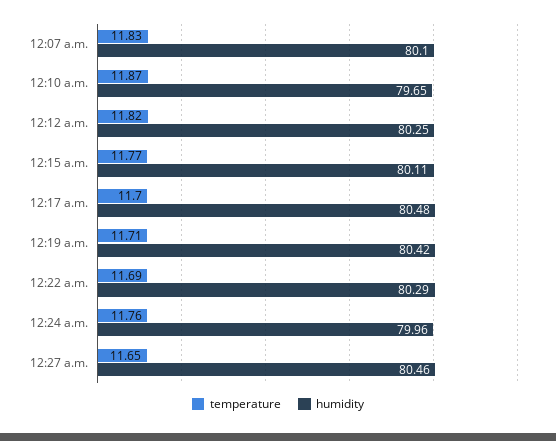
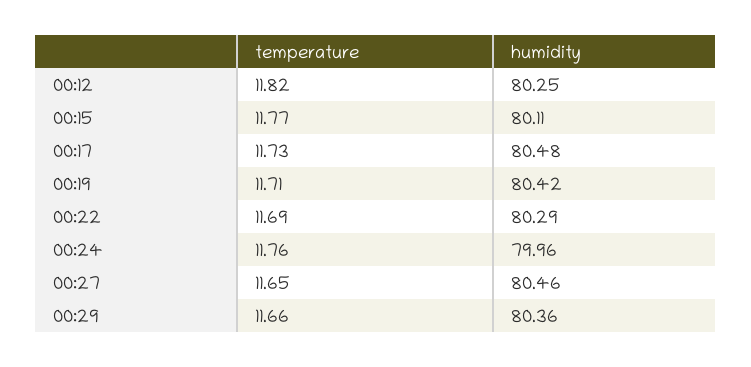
temperature, 12:07 a.m.: 11.83 -> none
humidity, 12:07 a.m.: 80.1 -> none
temperature, 12:10 a.m.: 11.87 -> none
humidity, 12:10 a.m.: 79.65 -> none
temperature, 12:17 a.m.: 11.7 -> 11.73
temperature, 00:29: none -> 11.66
humidity, 00:29: none -> 80.36

